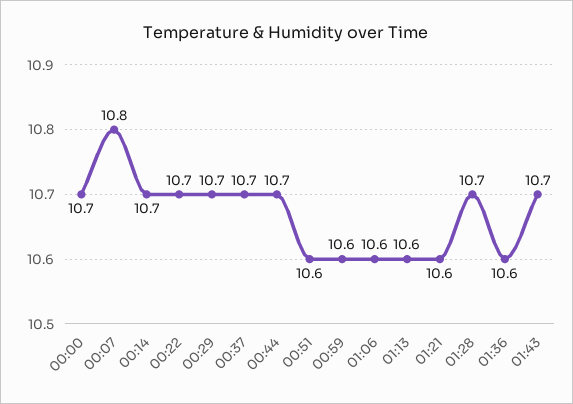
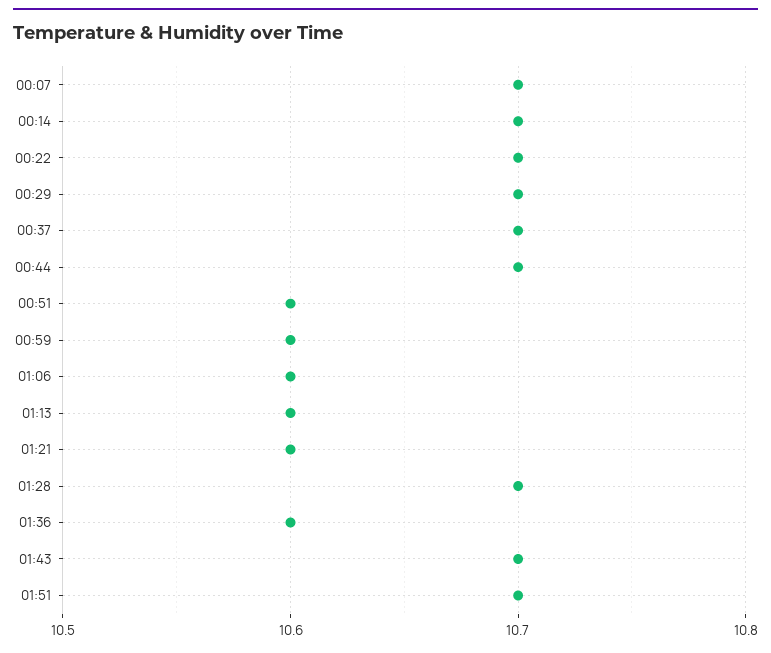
00:00: 10.7 -> none
00:07: 10.8 -> 10.7
01:51: none -> 10.7

